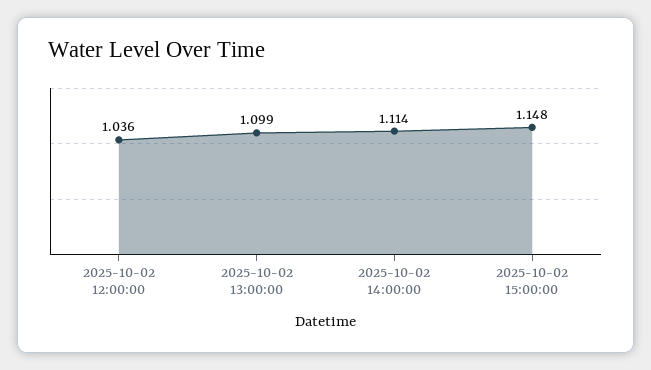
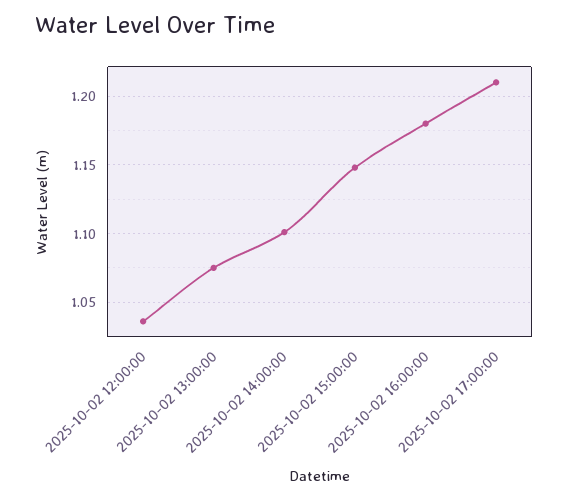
2025-10-02 13:00:00: 1.099 -> 1.075
2025-10-02 14:00:00: 1.114 -> 1.1
2025-10-02 16:00:00: none -> 1.18
2025-10-02 17:00:00: none -> 1.21

